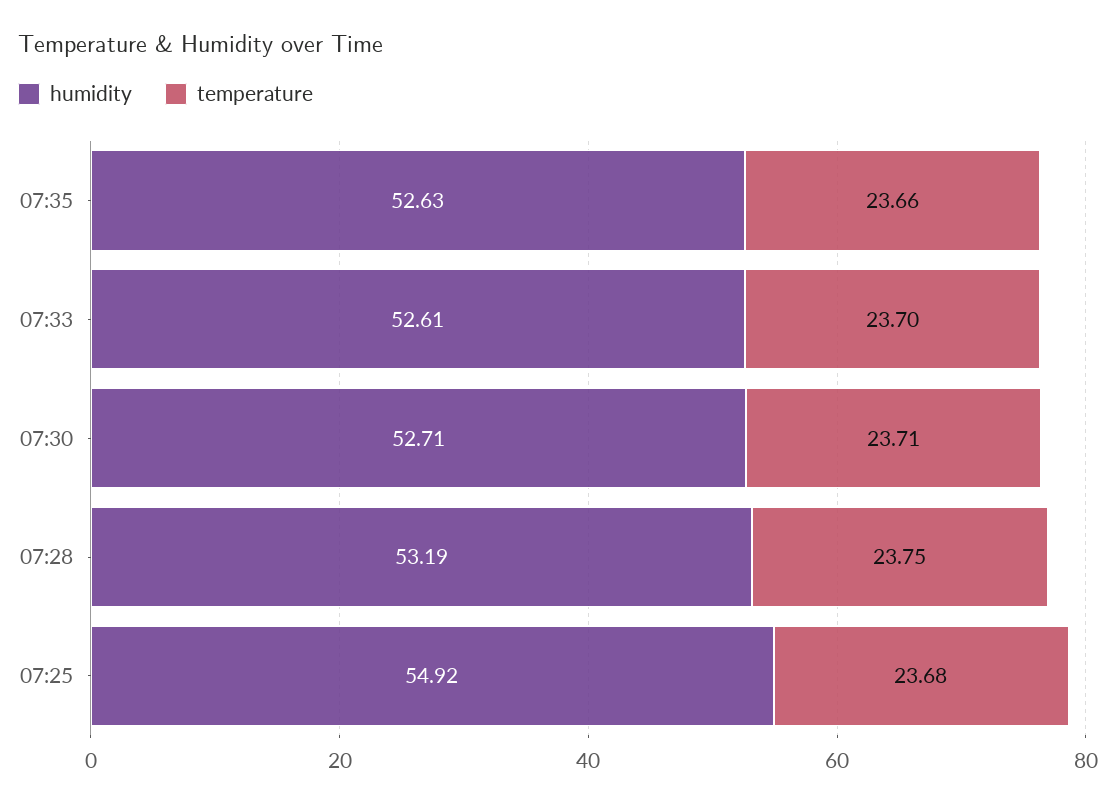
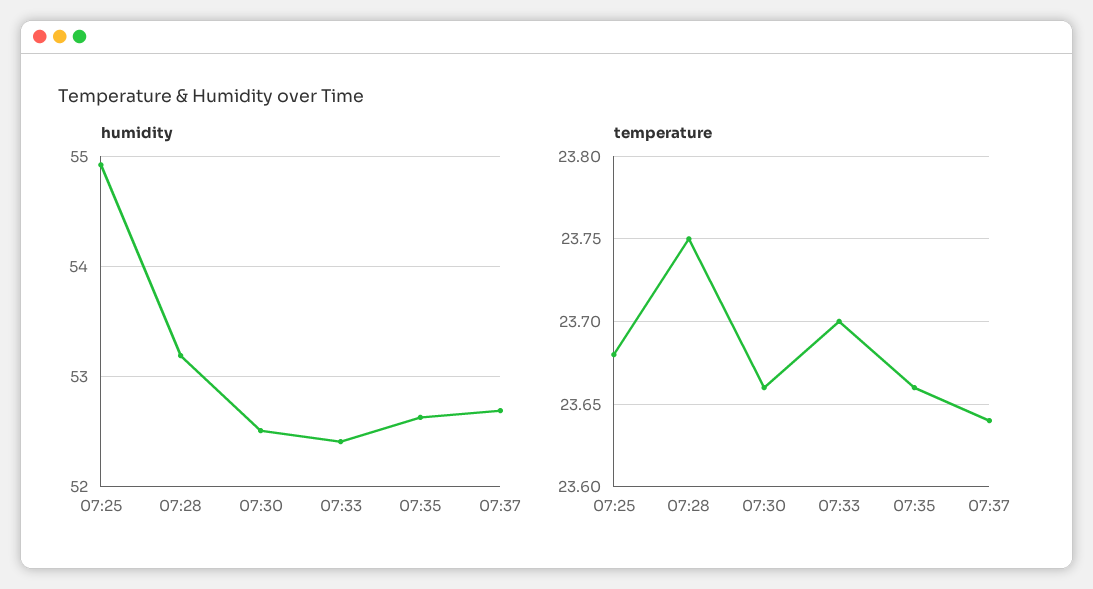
humidity, 07:33: 52.61 -> 52.4
humidity, 07:30: 52.71 -> 52.5
temperature, 07:30: 23.71 -> 23.66
humidity, 07:37: none -> 52.7
temperature, 07:37: none -> 23.64

